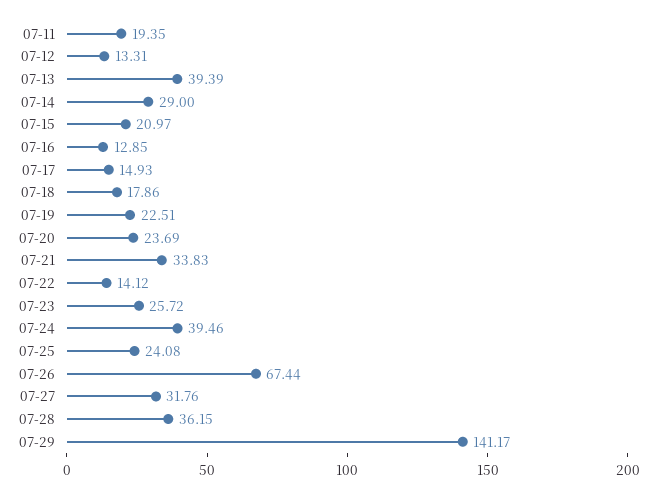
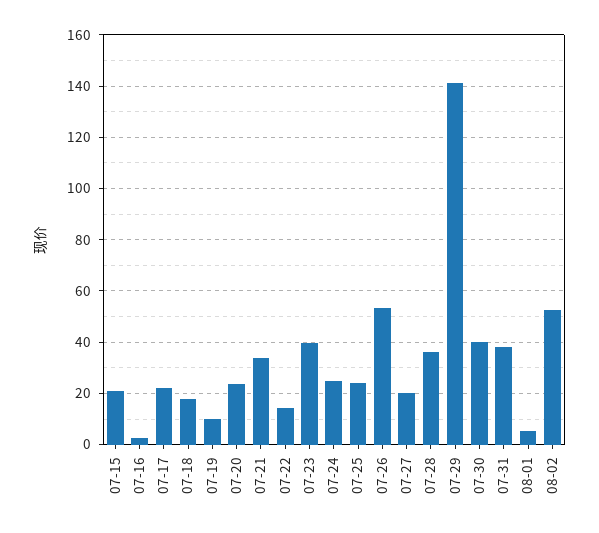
07-11: 19.35 -> none
07-12: 13.31 -> none
07-13: 39.39 -> none
07-14: 29 -> none
07-16: 12.85 -> 2.5
07-17: 14.93 -> 22.5
07-19: 22.51 -> 10
07-23: 25.72 -> 40
07-24: 39.46 -> 25
07-26: 67.44 -> 52.5
07-27: 31.76 -> 20
07-30: none -> 40
07-31: none -> 37.5
08-01: none -> 5
08-02: none -> 52.5

